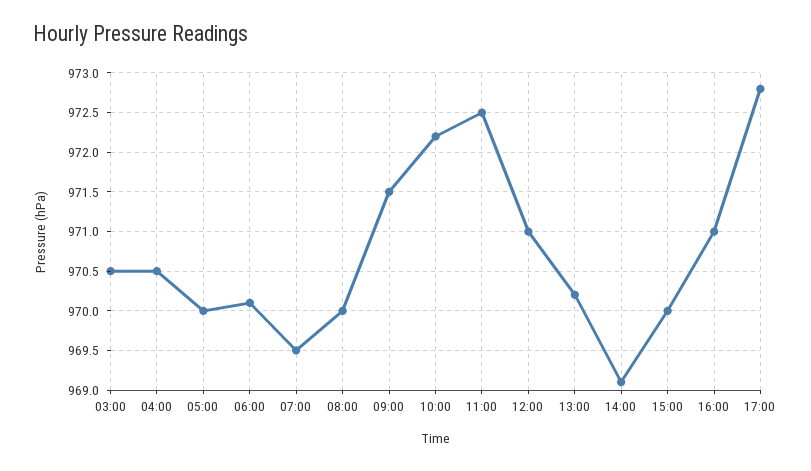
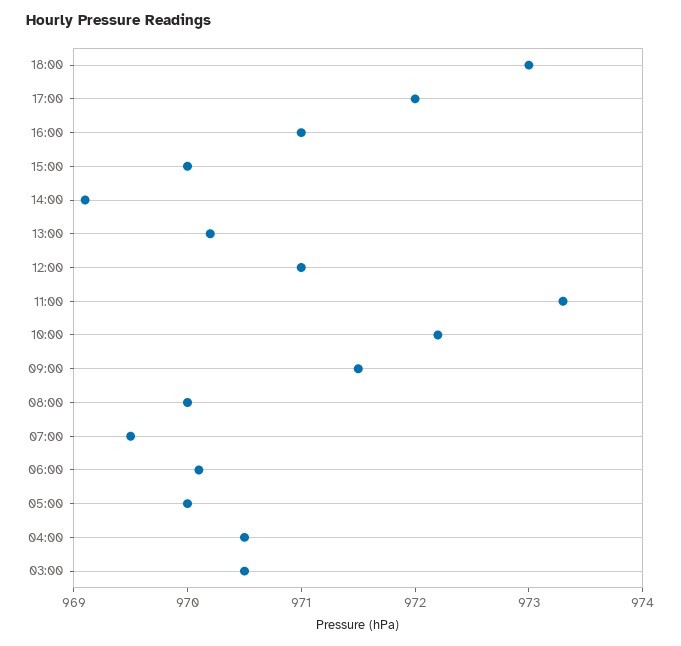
11:00: 972.5 -> 973.3
17:00: 972.8 -> 972
18:00: none -> 973

